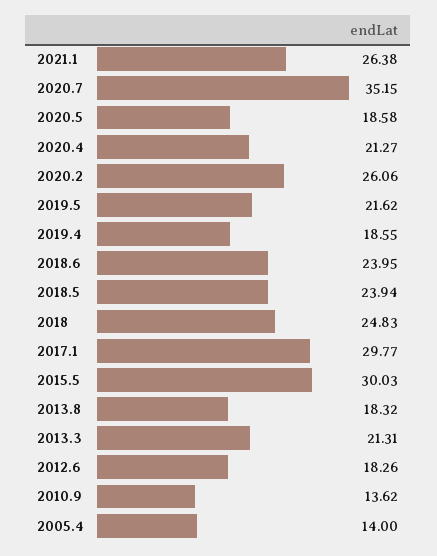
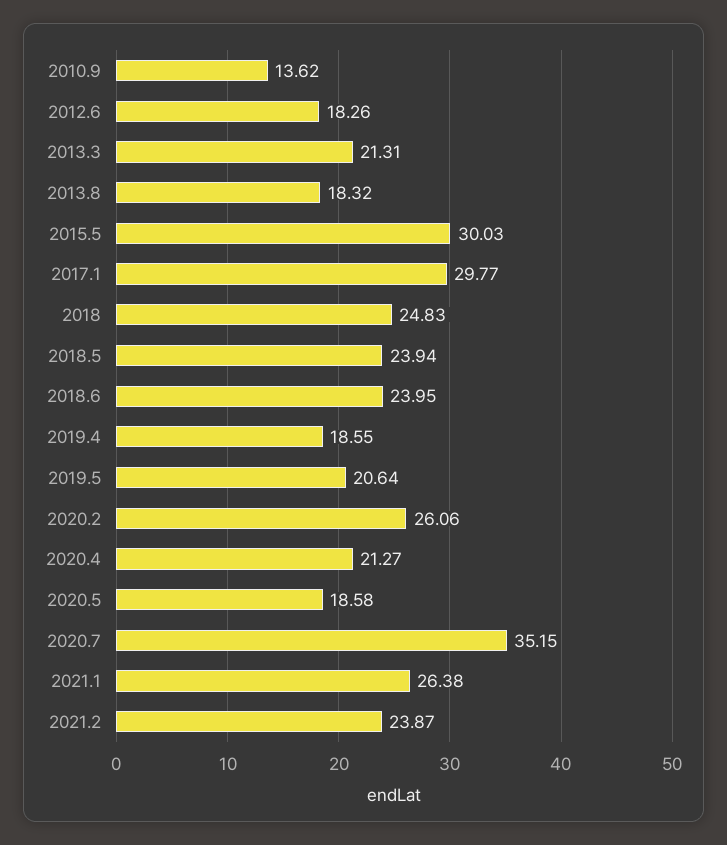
2019.5: 21.62 -> 20.64
2005.4: 14 -> none
2021.2: none -> 23.87

